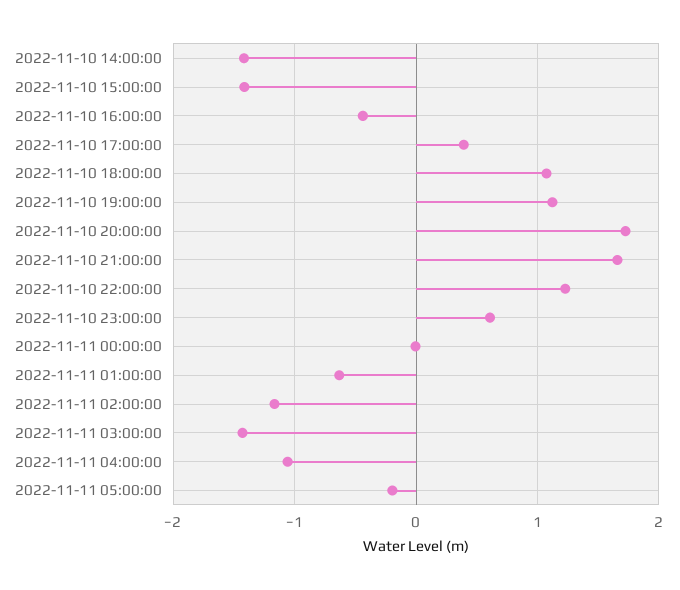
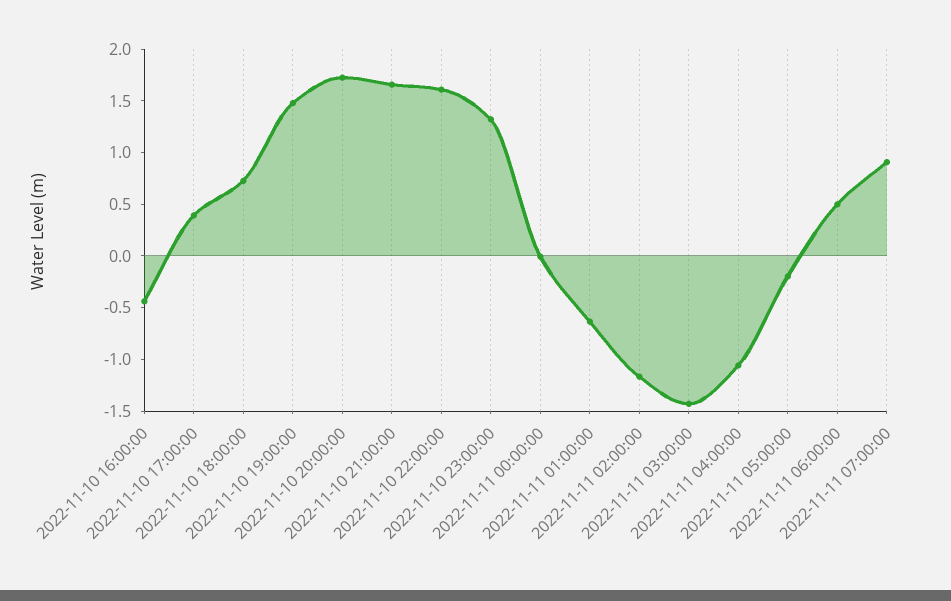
2022-11-10 14:00:00: -1.4 -> none
2022-11-10 15:00:00: -1.4 -> none
2022-11-10 18:00:00: 1.1 -> 0.7
2022-11-10 19:00:00: 1.1 -> 1.5
2022-11-10 22:00:00: 1.2 -> 1.6
2022-11-10 23:00:00: 0.6 -> 1.3
2022-11-11 06:00:00: none -> 0.5
2022-11-11 07:00:00: none -> 0.9

